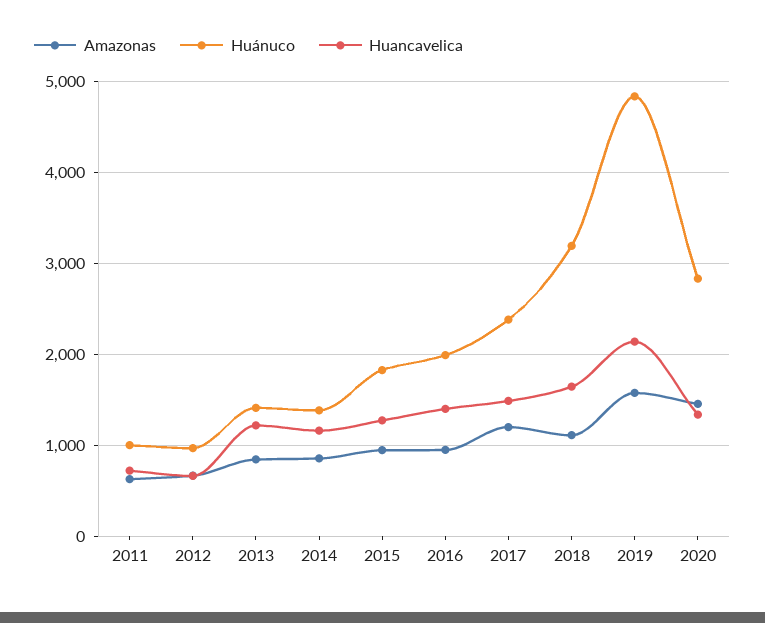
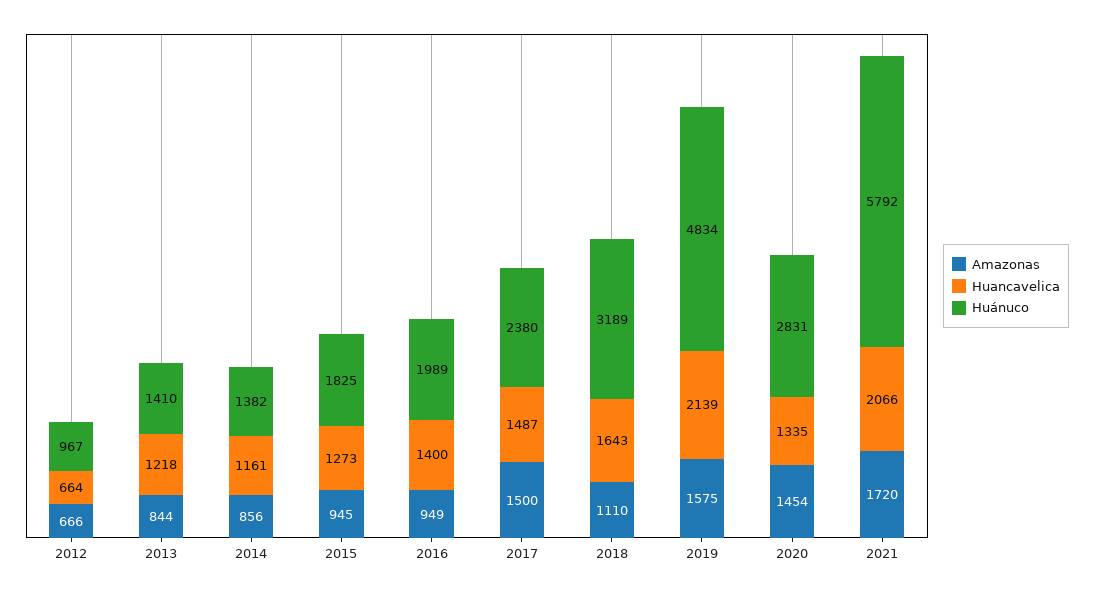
Amazonas, 2011: 600 -> none
Huánuco, 2011: 1000 -> none
Huancavelica, 2011: 700 -> none
Amazonas, 2017: 1200 -> 1500
Amazonas, 2021: none -> 1720
Huancavelica, 2021: none -> 2066
Huánuco, 2021: none -> 5792

